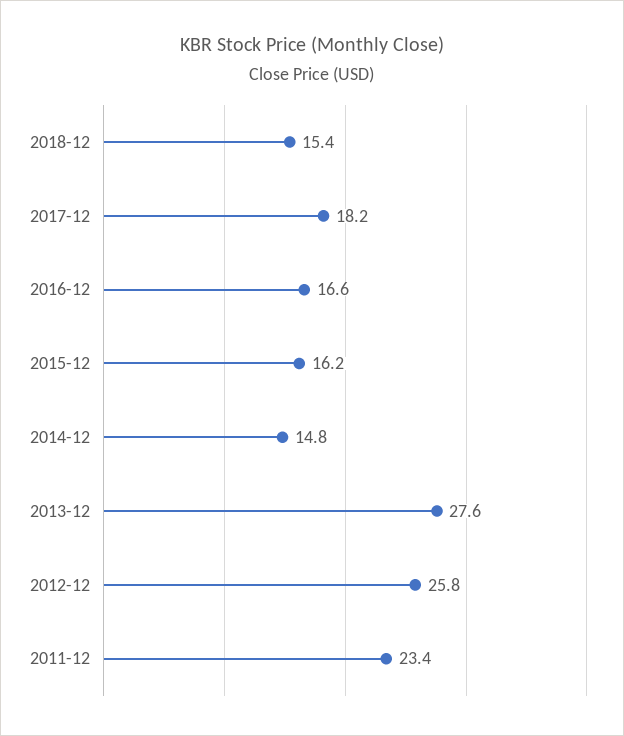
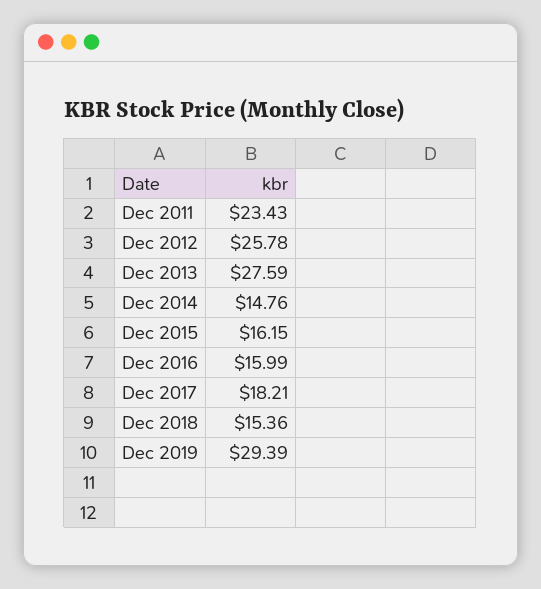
2016-12: 16.6 -> 15.99
Dec 2019: none -> 29.39

